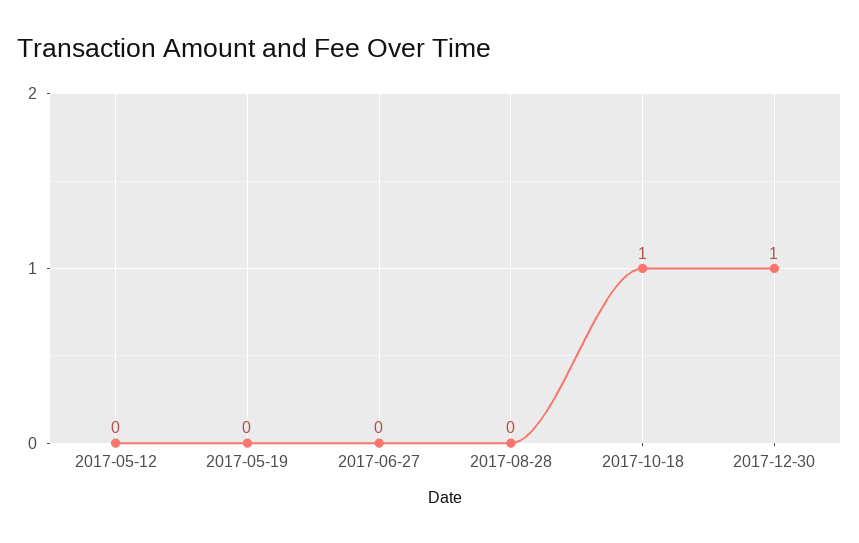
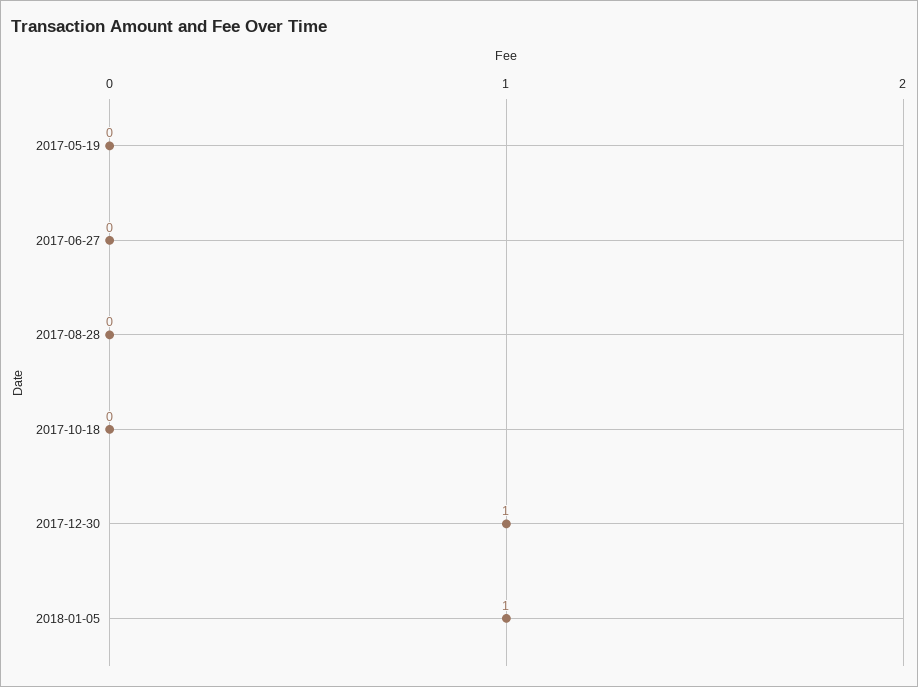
2017-05-12: 0 -> none
2017-10-18: 1 -> 0
2018-01-05: none -> 1

